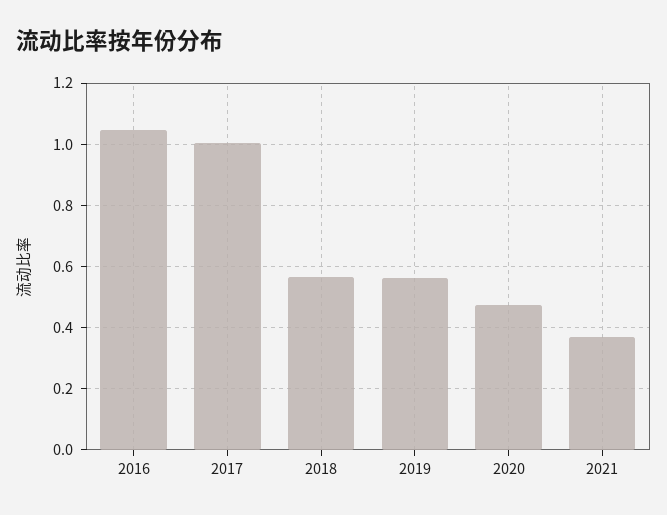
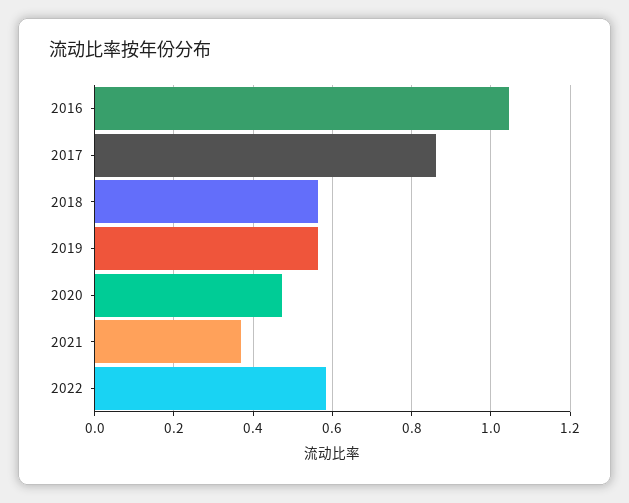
2017: 1 -> 0.86
2022: none -> 0.58

